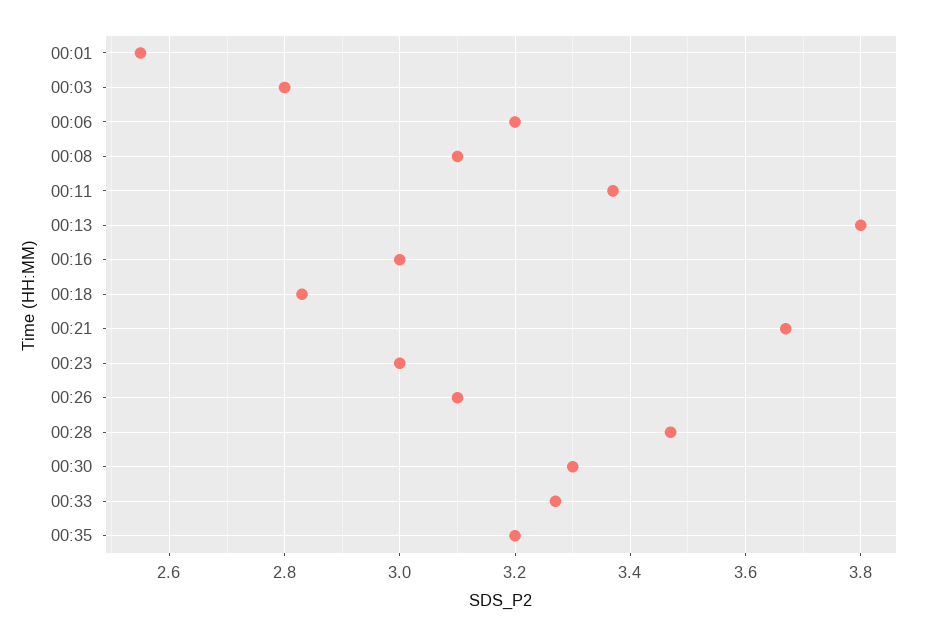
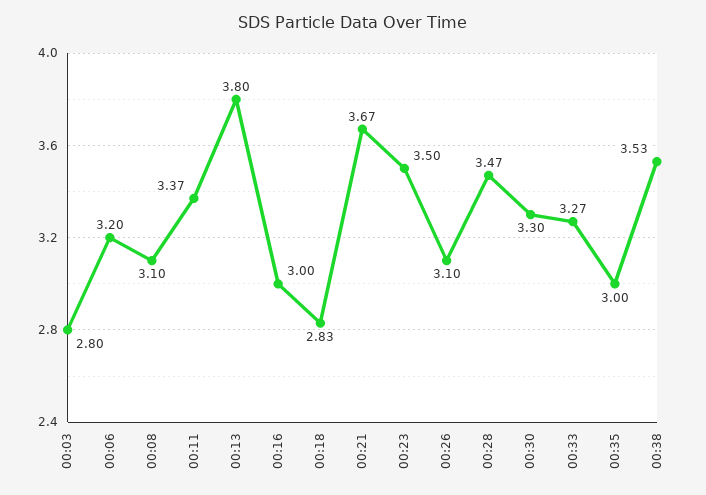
00:01: 2.55 -> none
00:23: 3 -> 3.5
00:35: 3.2 -> 3
00:38: none -> 3.53

